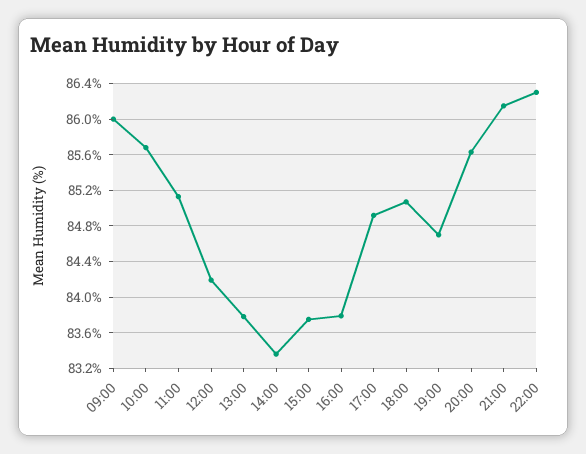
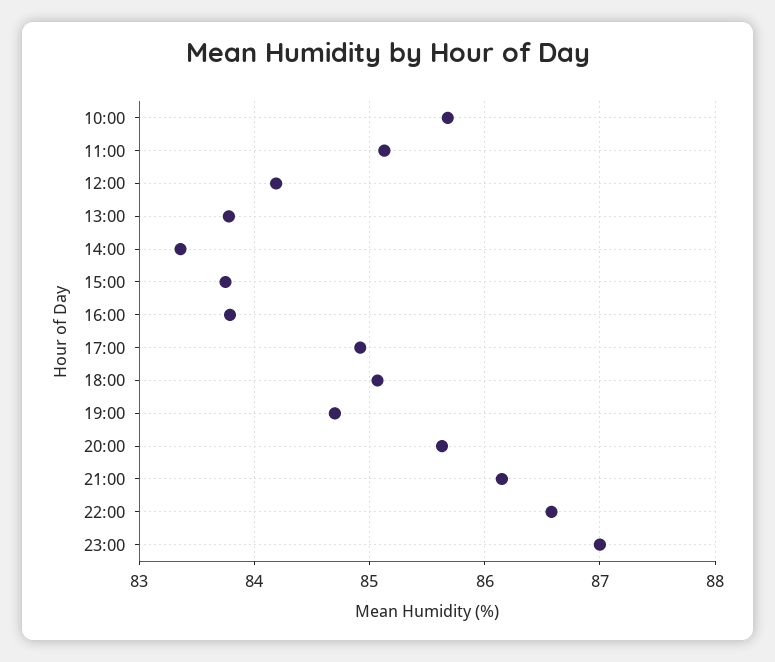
09:00: 86 -> none
22:00: 86.3 -> 86.6
23:00: none -> 87

